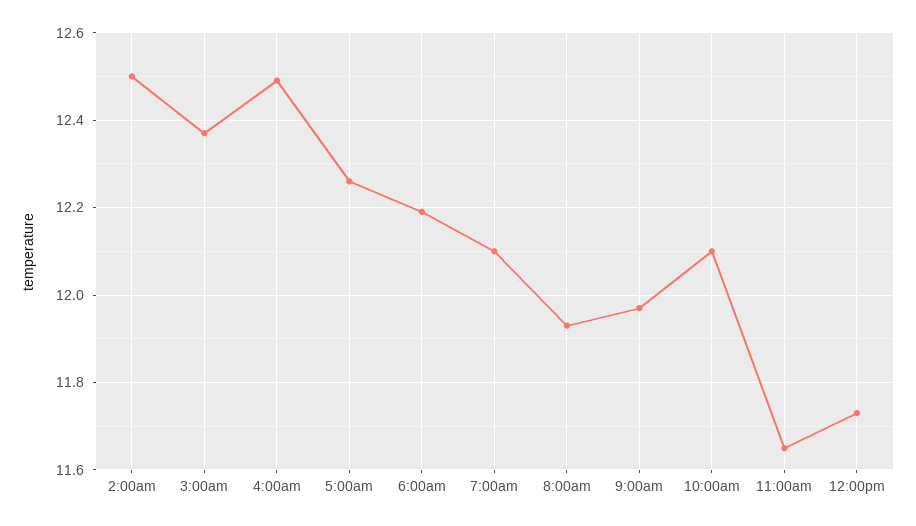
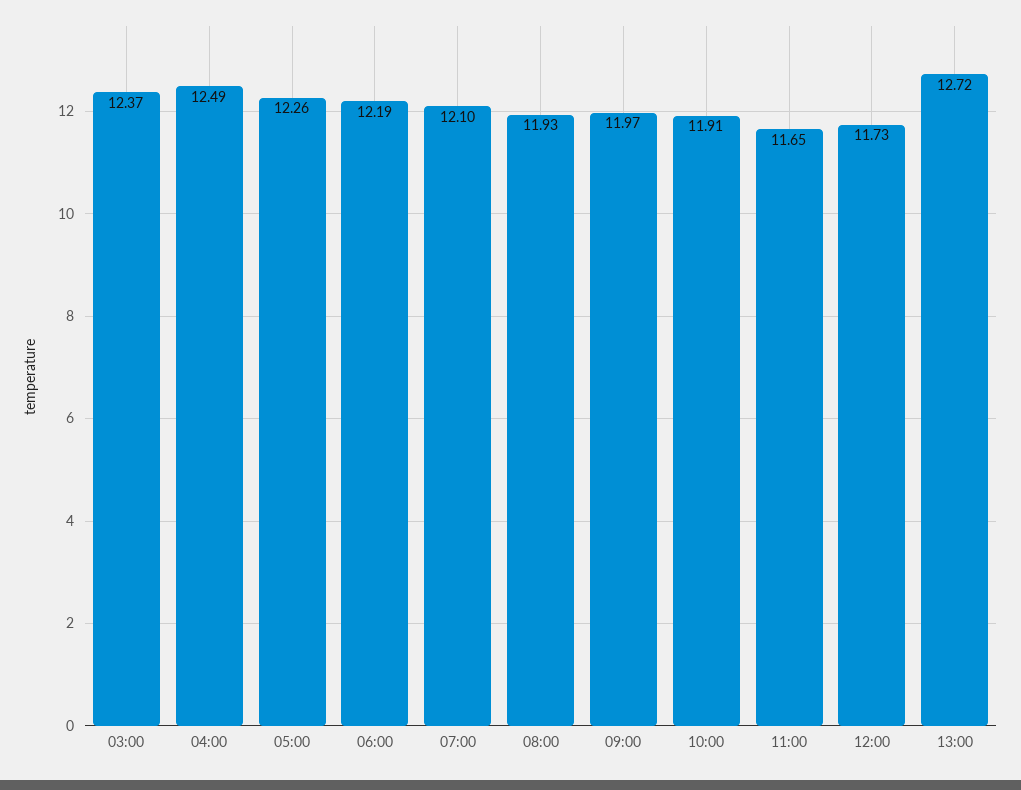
2:00am: 12.5 -> none
10:00am: 12.1 -> 11.91
13:00: none -> 12.72

